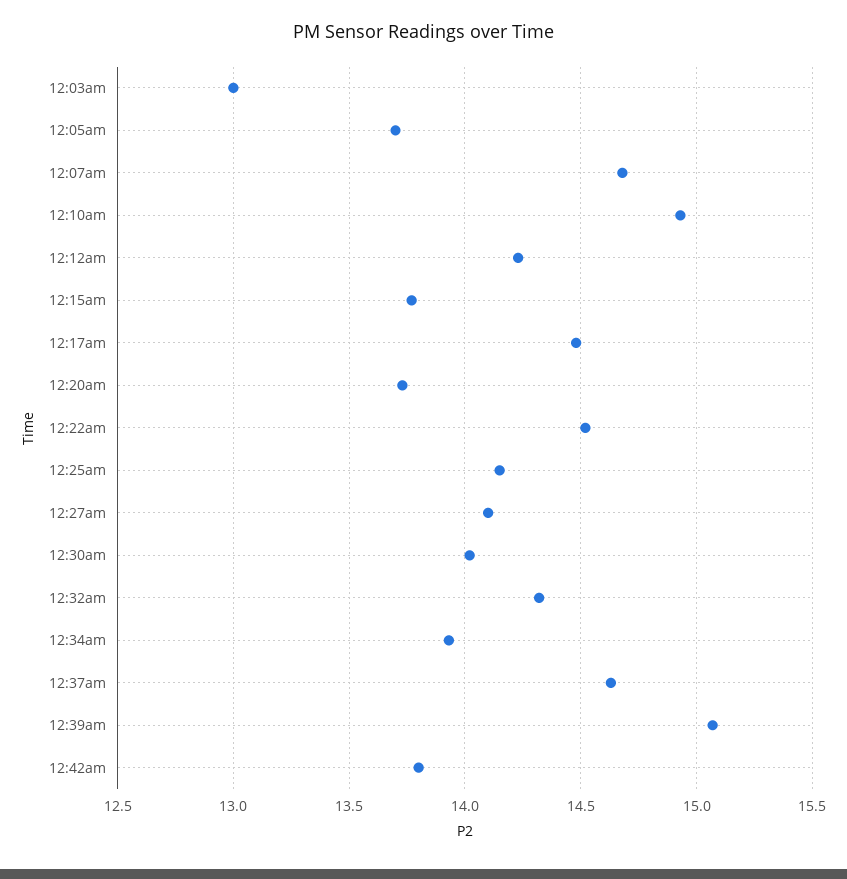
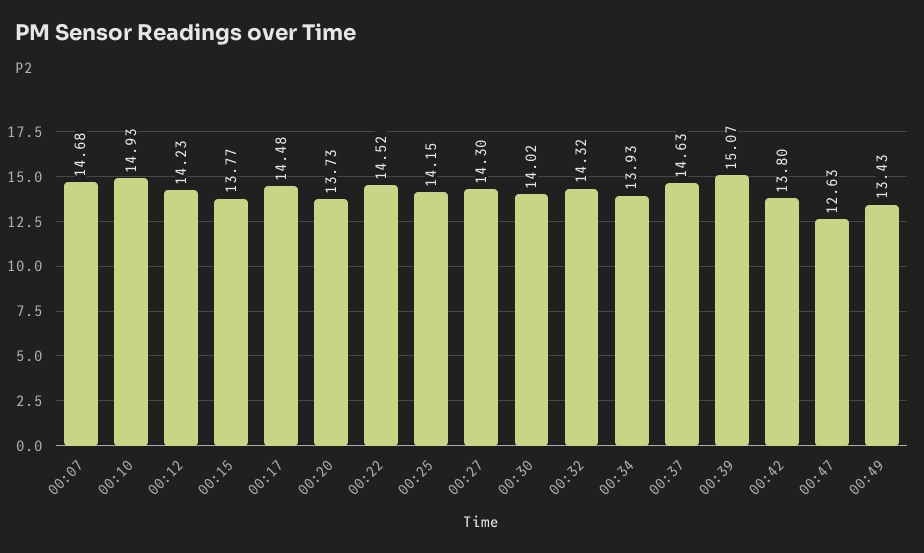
12:03am: 13 -> none
12:05am: 13.7 -> none
12:27am: 14.1 -> 14.3
00:47: none -> 12.63
00:49: none -> 13.43

